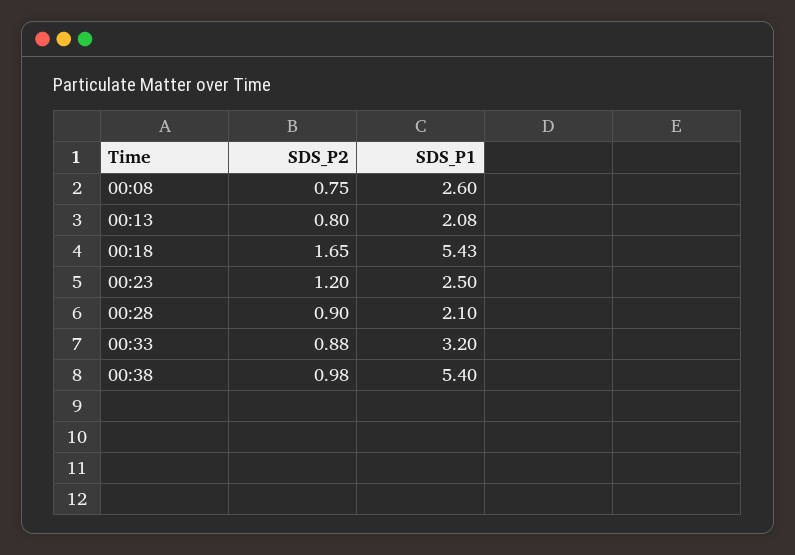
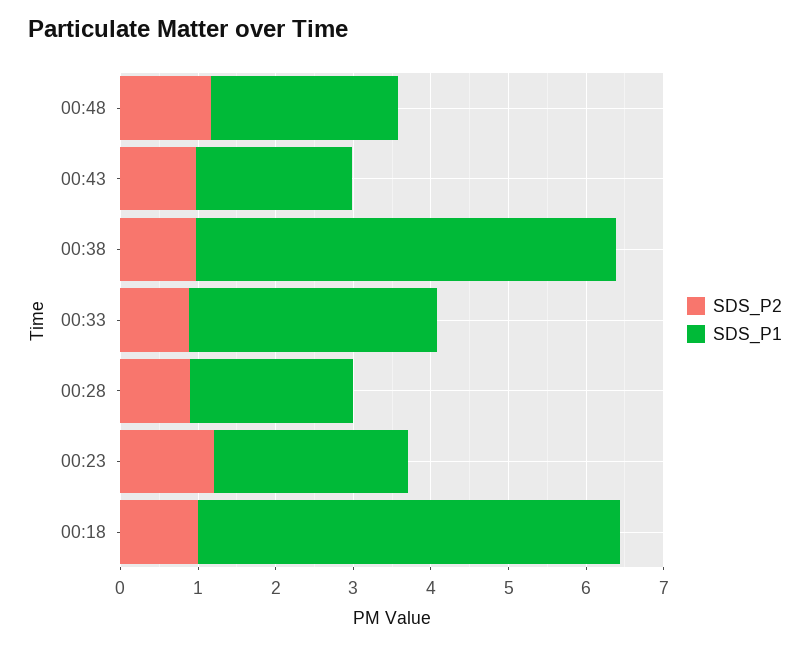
SDS_P2, 00:08: 0.75 -> none
SDS_P1, 00:08: 2.6 -> none
SDS_P2, 00:13: 0.8 -> none
SDS_P1, 00:13: 2.08 -> none
SDS_P2, 00:18: 1.65 -> 1
SDS_P2, 00:48: none -> 1.2
SDS_P1, 00:48: none -> 2.4
SDS_P2, 00:43: none -> 1
SDS_P1, 00:43: none -> 2

